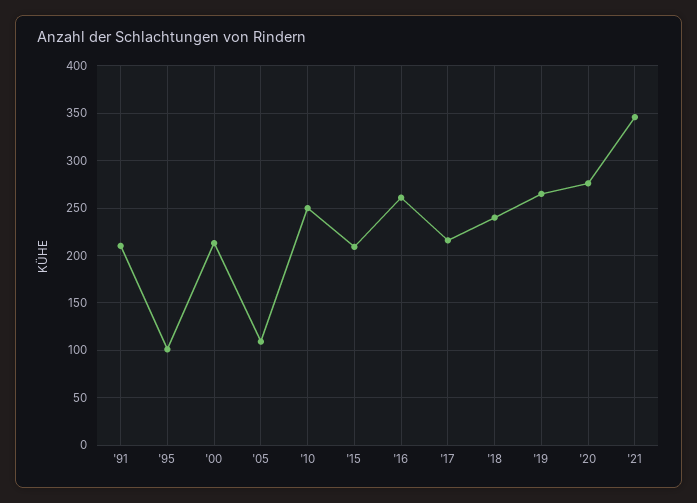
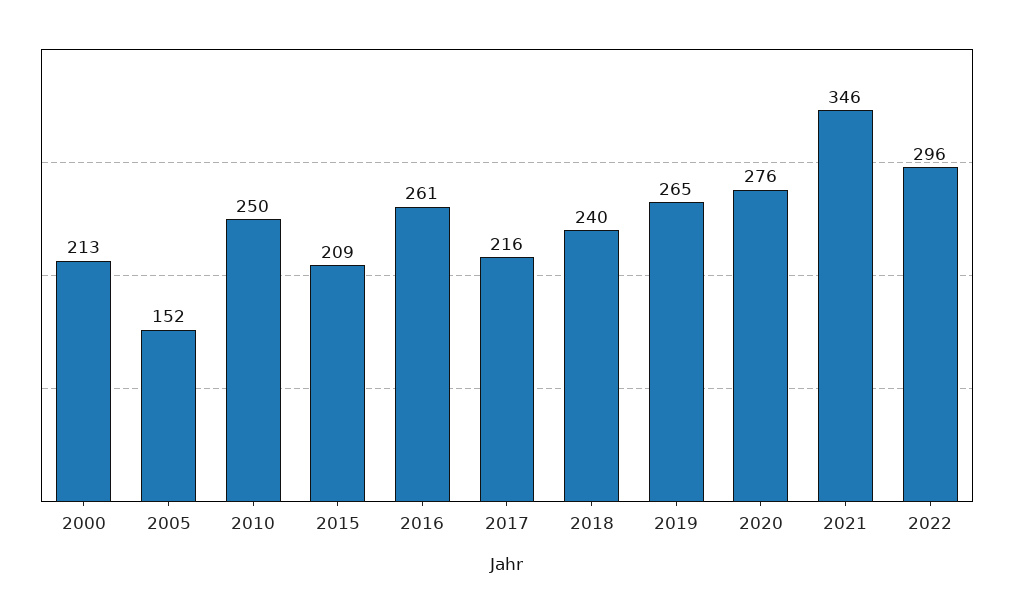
'91: 210 -> none
'95: 100 -> none
'05: 110 -> 152
2022: none -> 296

